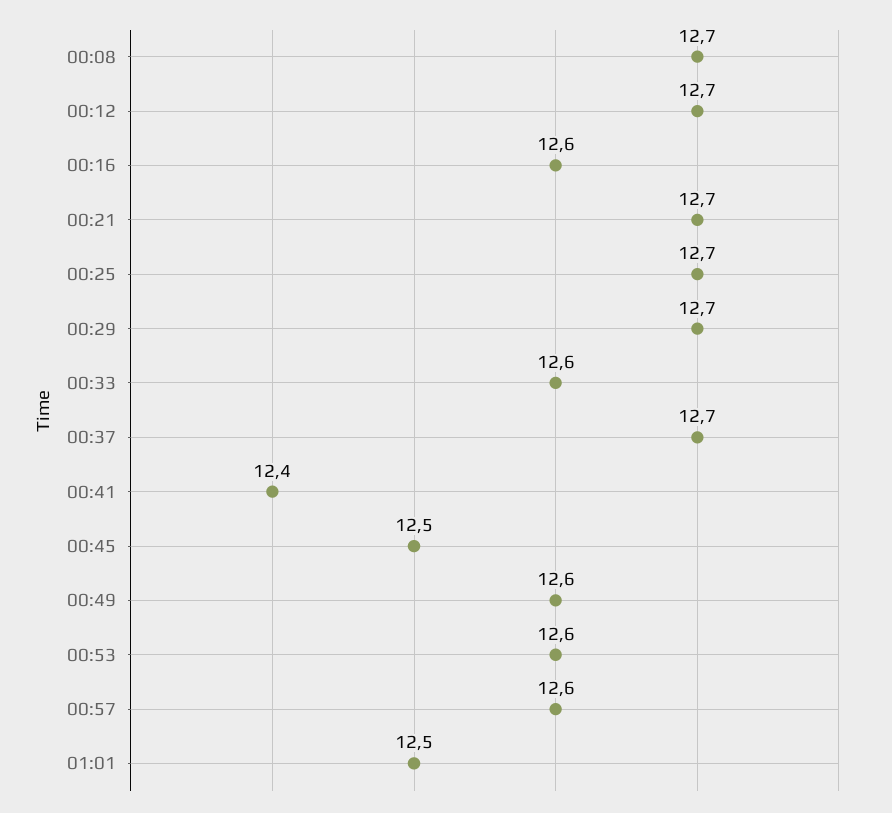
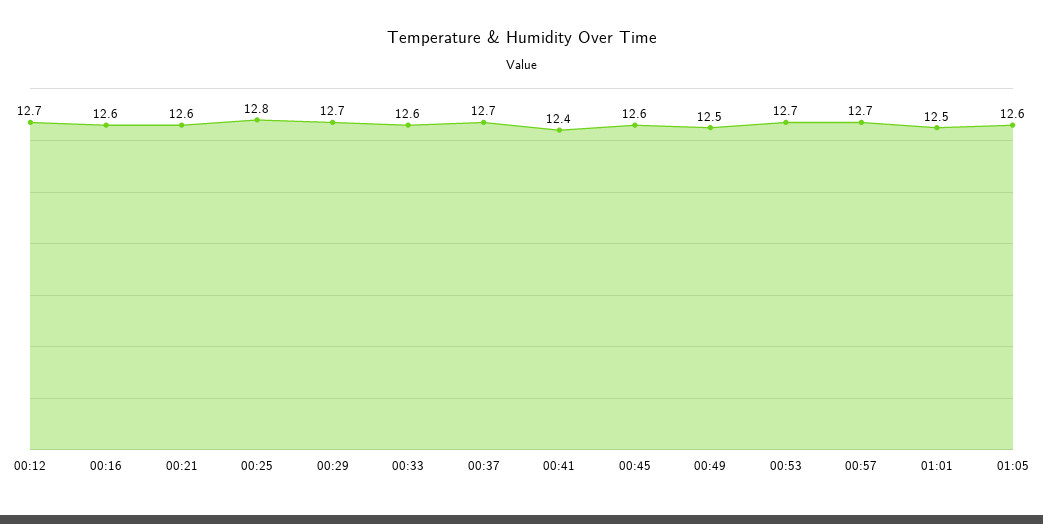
00:08: 12.7 -> none
00:21: 12.7 -> 12.6
00:25: 12.7 -> 12.8
00:45: 12.5 -> 12.6
00:49: 12.6 -> 12.5
00:53: 12.6 -> 12.7
00:57: 12.6 -> 12.7
01:05: none -> 12.6

